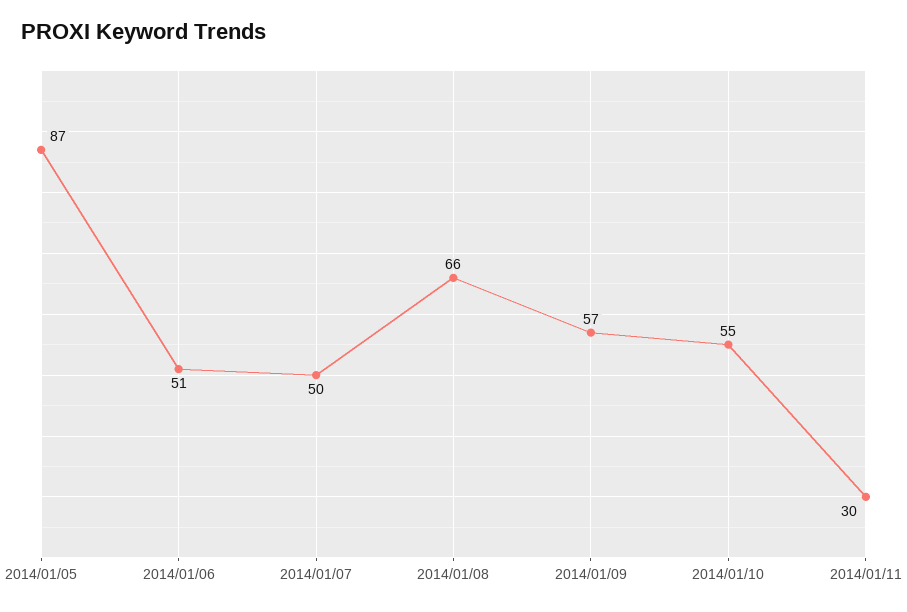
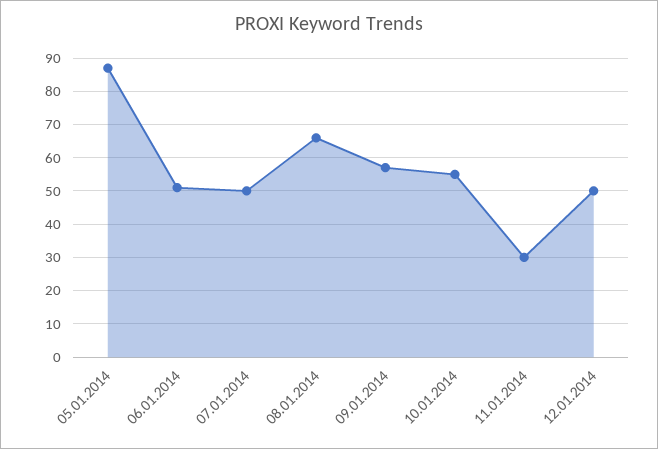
12.01.2014: none -> 50

